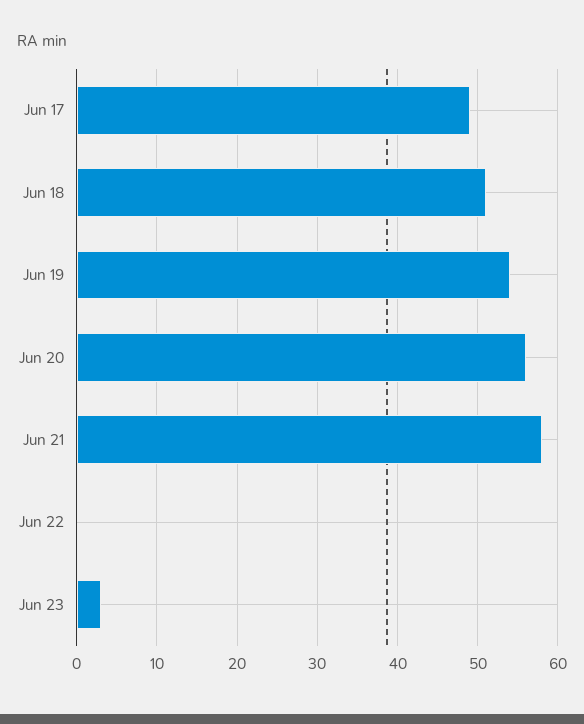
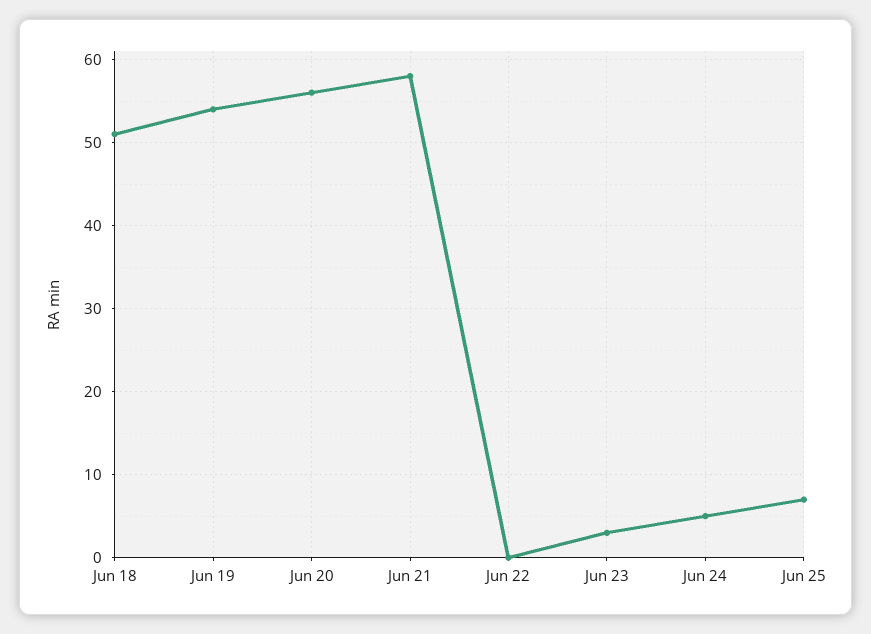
Jun 17: 49 -> none
Jun 24: none -> 5
Jun 25: none -> 7

